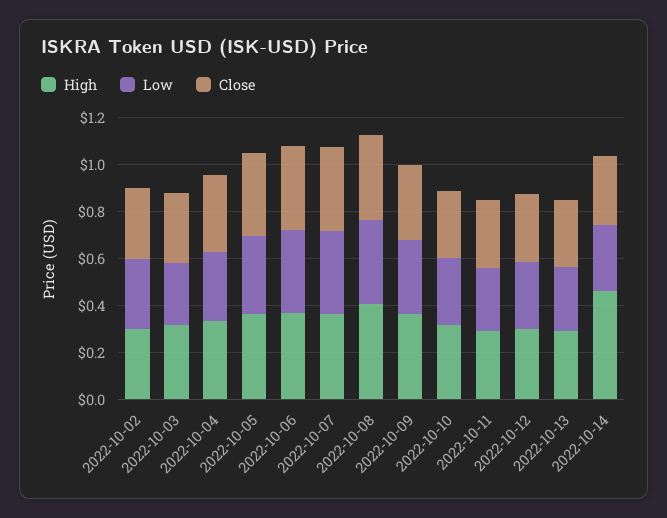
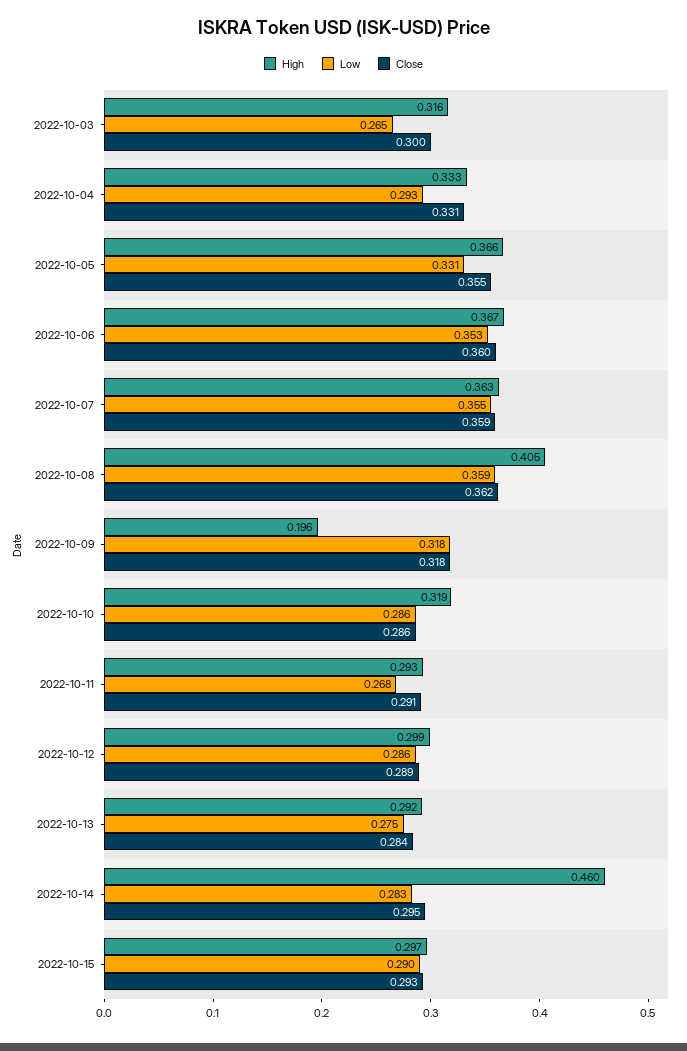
High, 2022-10-02: 0.3 -> none
Low, 2022-10-02: 0.3 -> none
Close, 2022-10-02: 0.3 -> none
High, 2022-10-09: 0.35 -> 0.196
High, 2022-10-15: none -> 0.297
Low, 2022-10-15: none -> 0.29
Close, 2022-10-15: none -> 0.293

